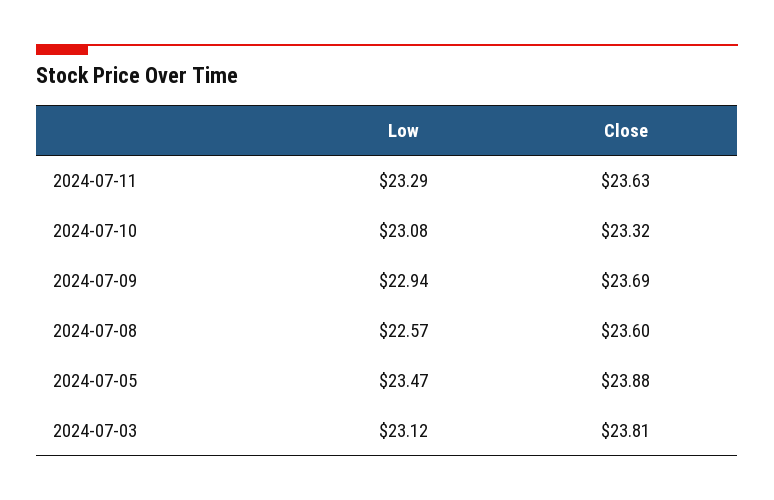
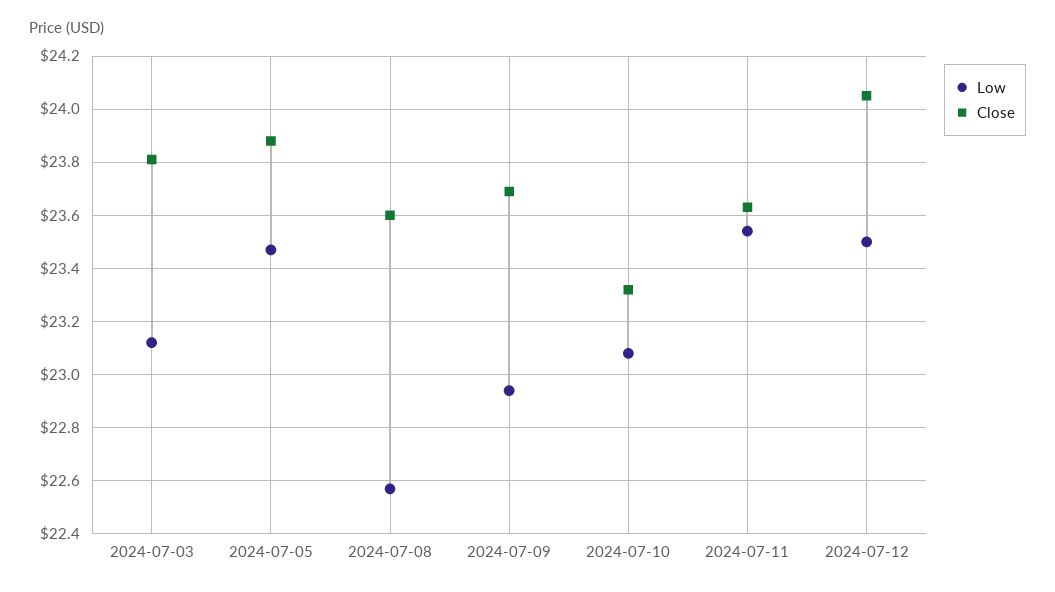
Low, 2024-07-11: 23.29 -> 23.55
Low, 2024-07-12: none -> 23.5
Close, 2024-07-12: none -> 24.05

